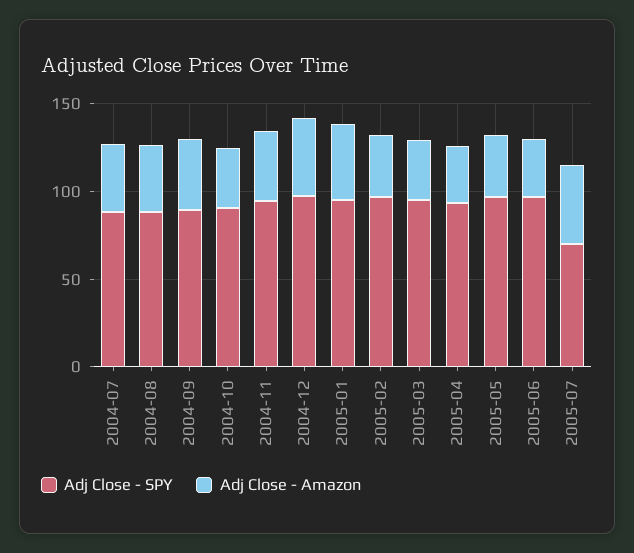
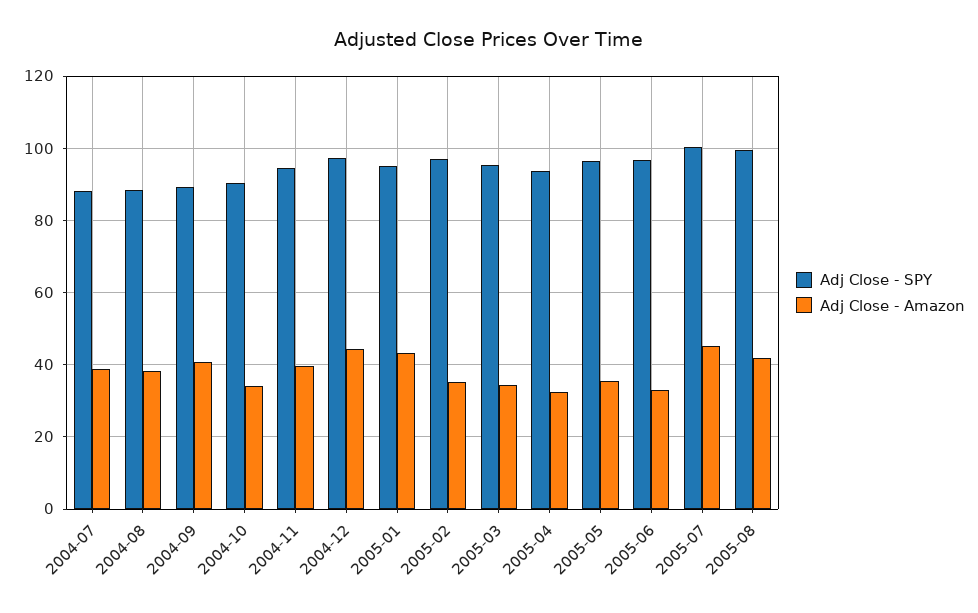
Adj Close - SPY, 2005-07: 70 -> 100
Adj Close - SPY, 2005-08: none -> 100
Adj Close - Amazon, 2005-08: none -> 42

